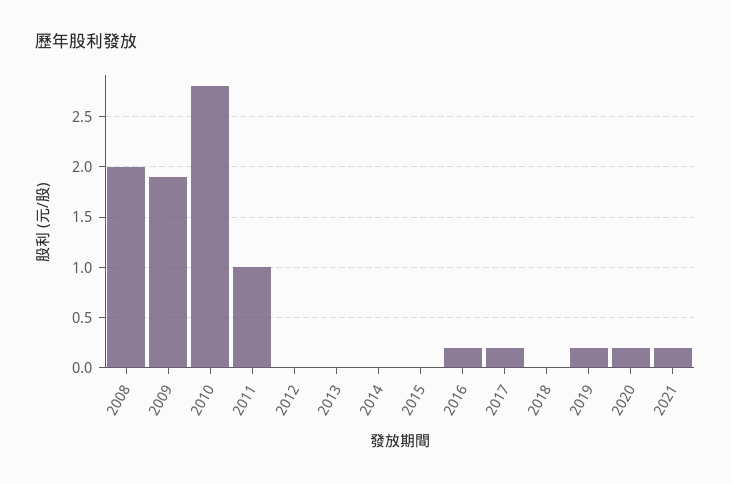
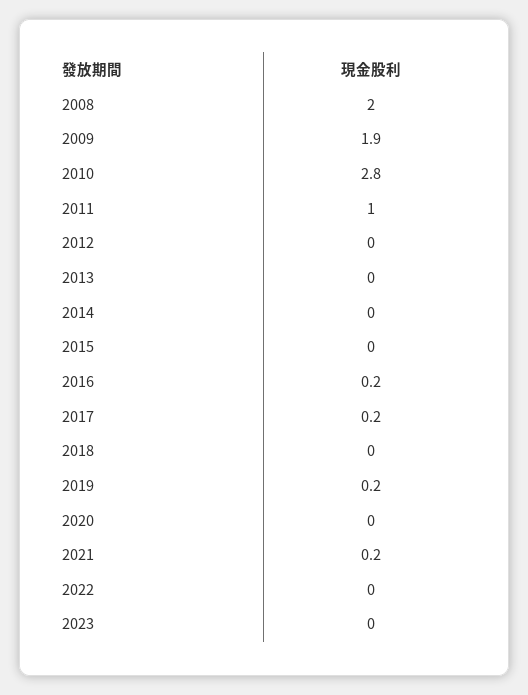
2020: 0.2 -> 0
2022: none -> 0
2023: none -> 0

